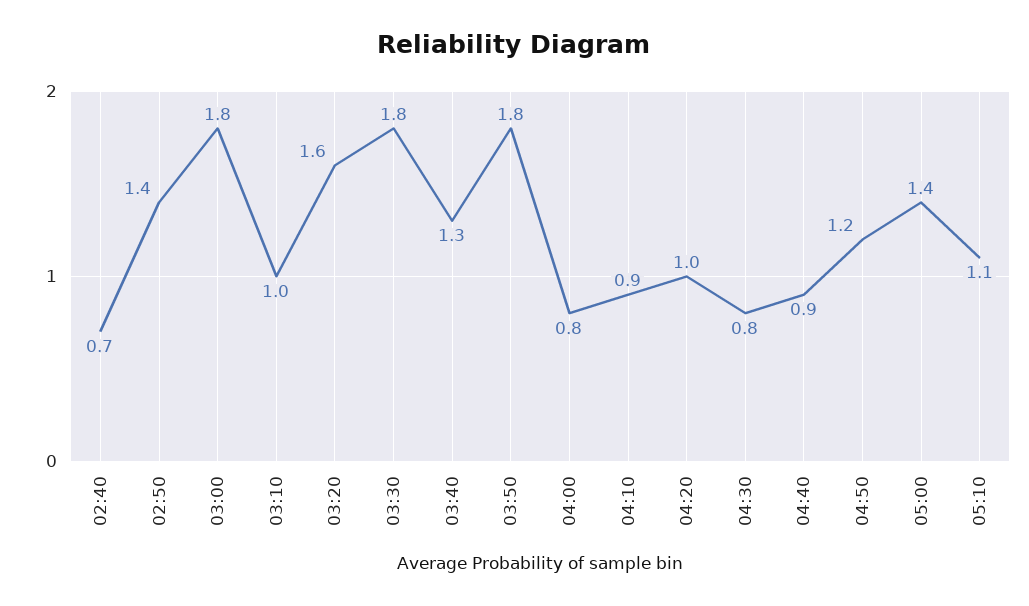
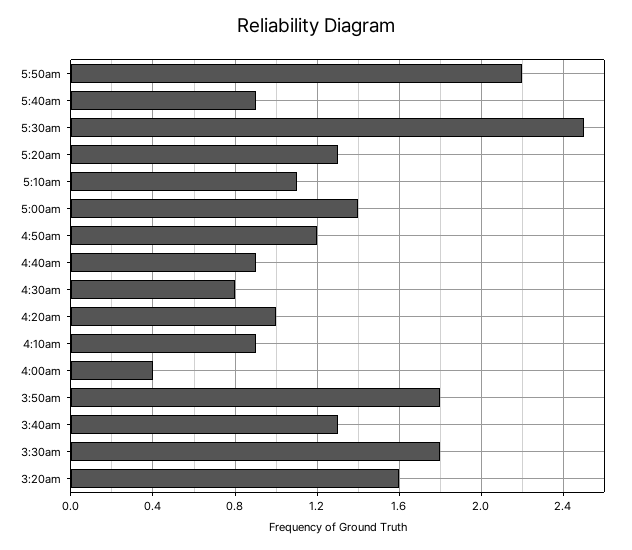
02:40: 0.7 -> none
02:50: 1.4 -> none
03:00: 1.8 -> none
03:10: 1 -> none
04:00: 0.8 -> 0.4
5:50am: none -> 2.2
5:40am: none -> 0.9
5:30am: none -> 2.5
5:20am: none -> 1.3

